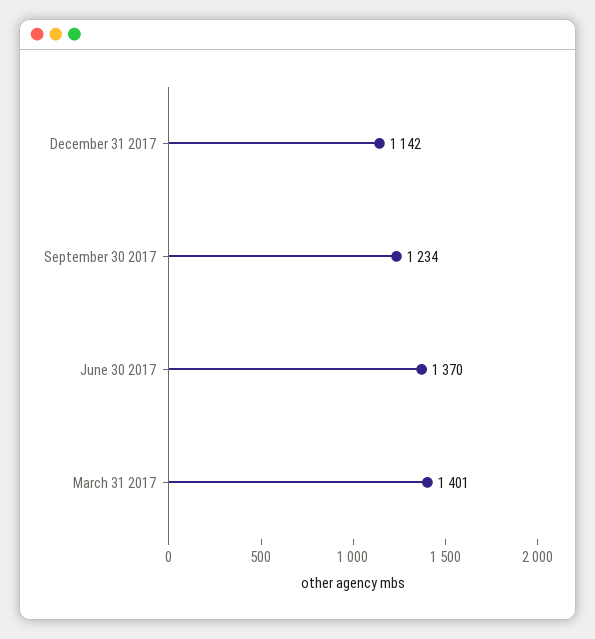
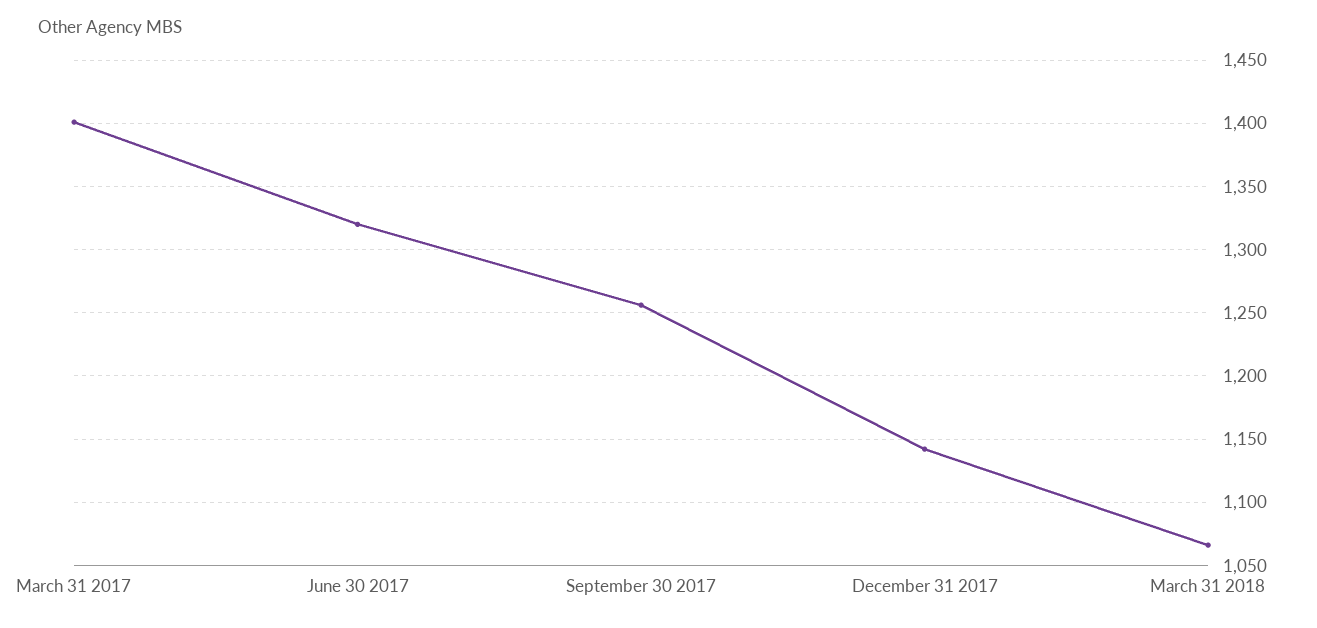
September 30 2017: 1234 -> 1255
June 30 2017: 1370 -> 1320
March 31 2018: none -> 1065

